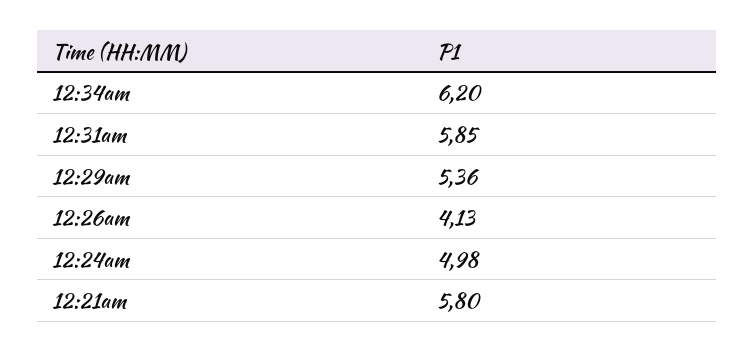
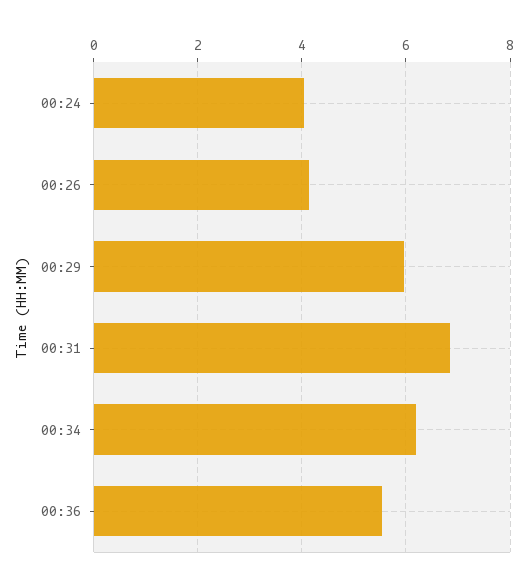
12:31am: 5.85 -> 6.8
12:29am: 5.36 -> 6
12:24am: 4.98 -> 4
12:21am: 5.8 -> none
00:36: none -> 5.6

